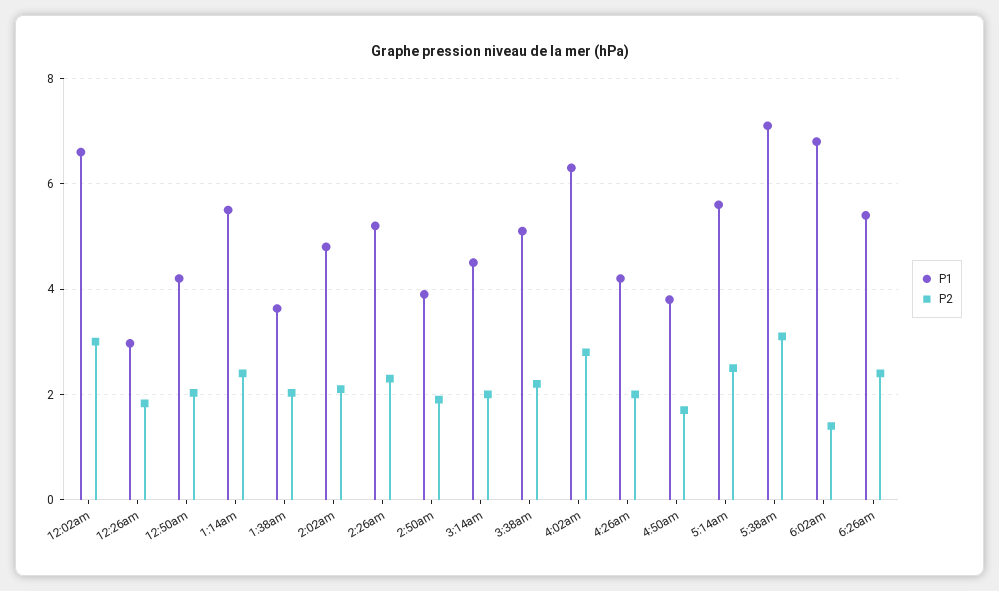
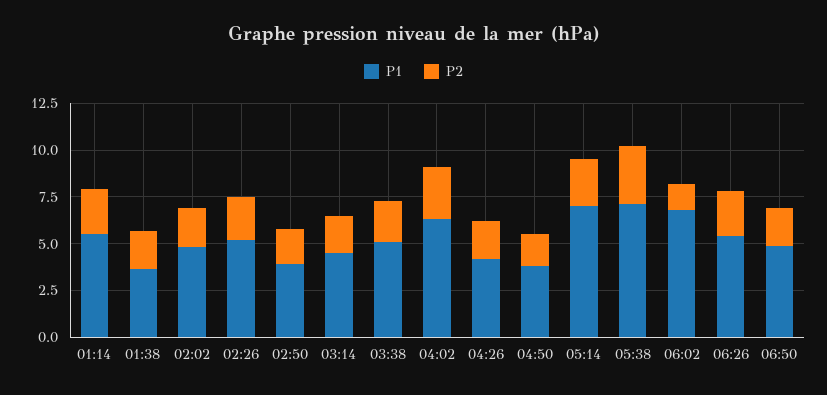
P1, 12:02am: 6.6 -> none
P2, 12:02am: 3 -> none
P1, 12:26am: 3 -> none
P2, 12:26am: 1.8 -> none
P1, 12:50am: 4.2 -> none
P2, 12:50am: 2 -> none
P1, 5:14am: 5.6 -> 7
P1, 06:50: none -> 5
P2, 06:50: none -> 2

